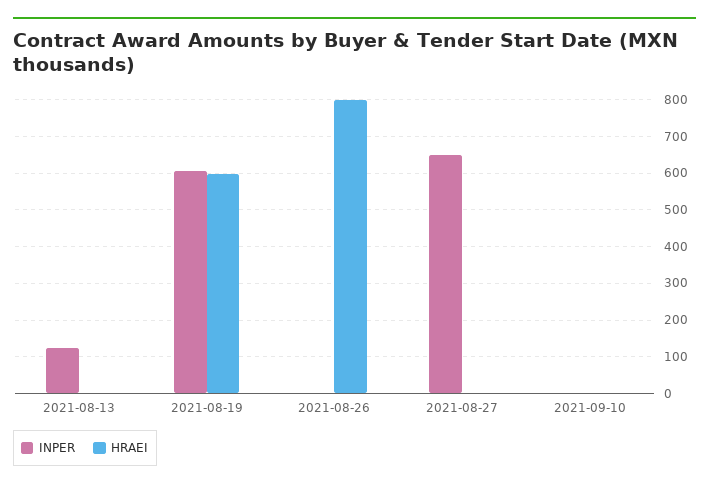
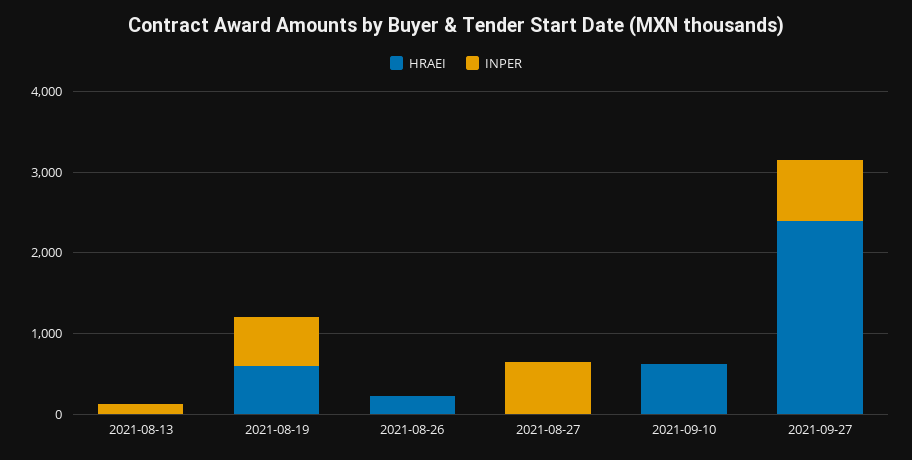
HRAEI, 2021-08-26: 800 -> 200
HRAEI, 2021-09-10: 0 -> 600
HRAEI, 2021-09-27: none -> 2400
INPER, 2021-09-27: none -> 800

